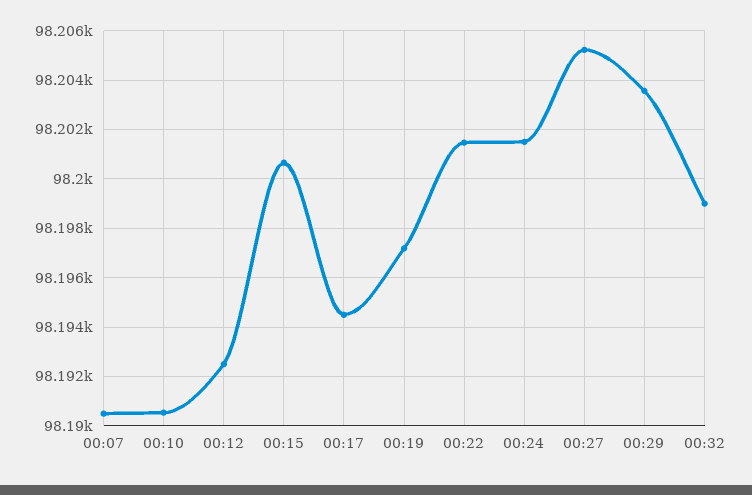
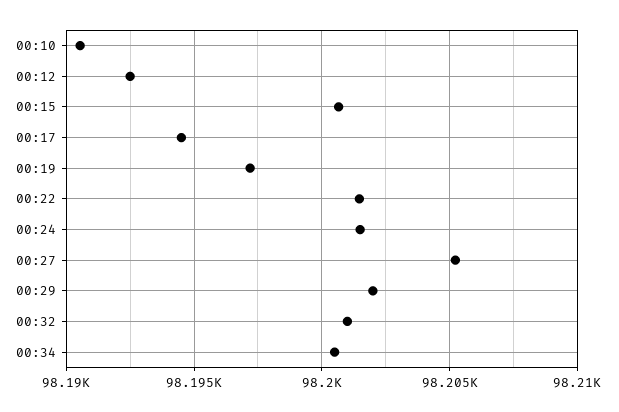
00:07: 98190.5 -> none
00:29: 98203.5 -> 98202
00:32: 98199 -> 98201
00:34: none -> 98200.5

